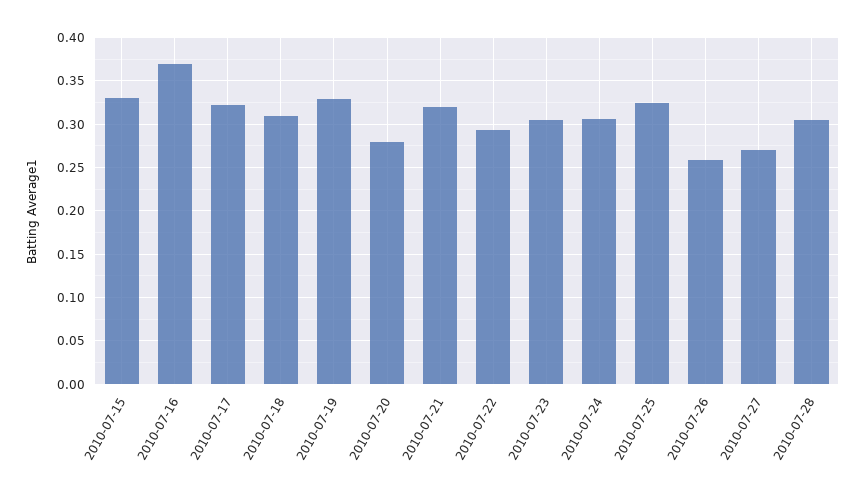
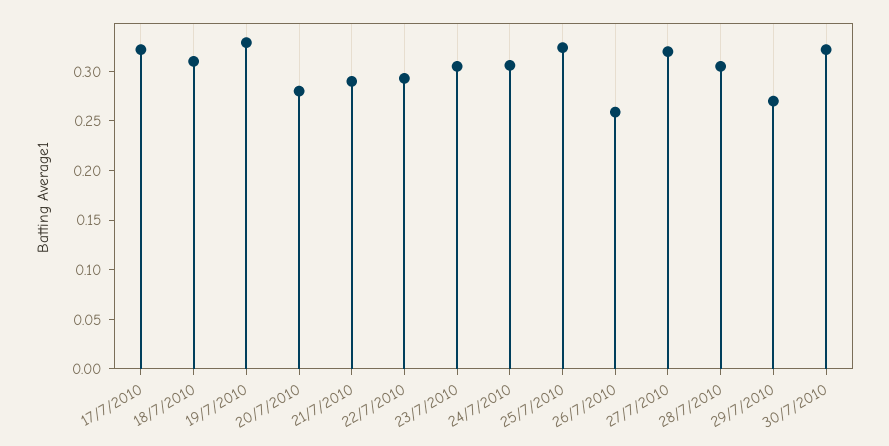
2010-07-15: 0.33 -> none
2010-07-16: 0.37 -> none
2010-07-21: 0.32 -> 0.29
2010-07-27: 0.27 -> 0.32
29/7/2010: none -> 0.27
30/7/2010: none -> 0.32

